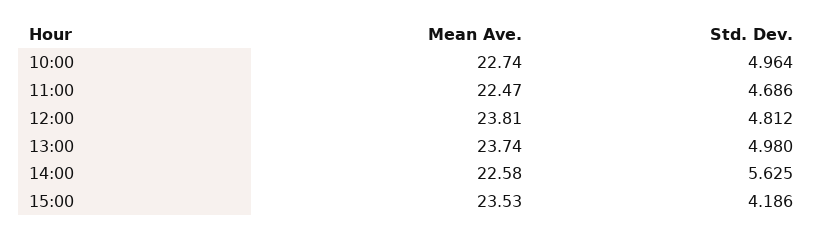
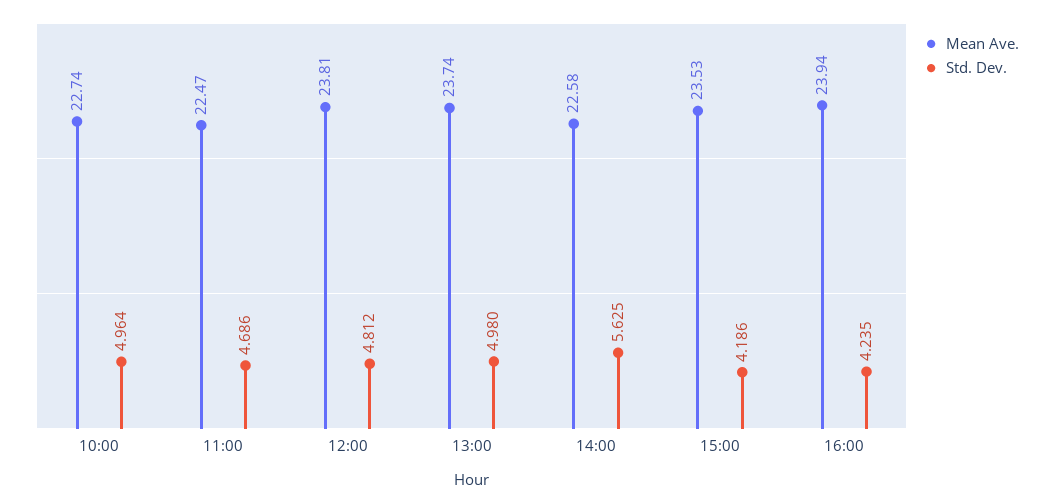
Mean Ave., 16:00: none -> 23.94
Std. Dev., 16:00: none -> 4.235

